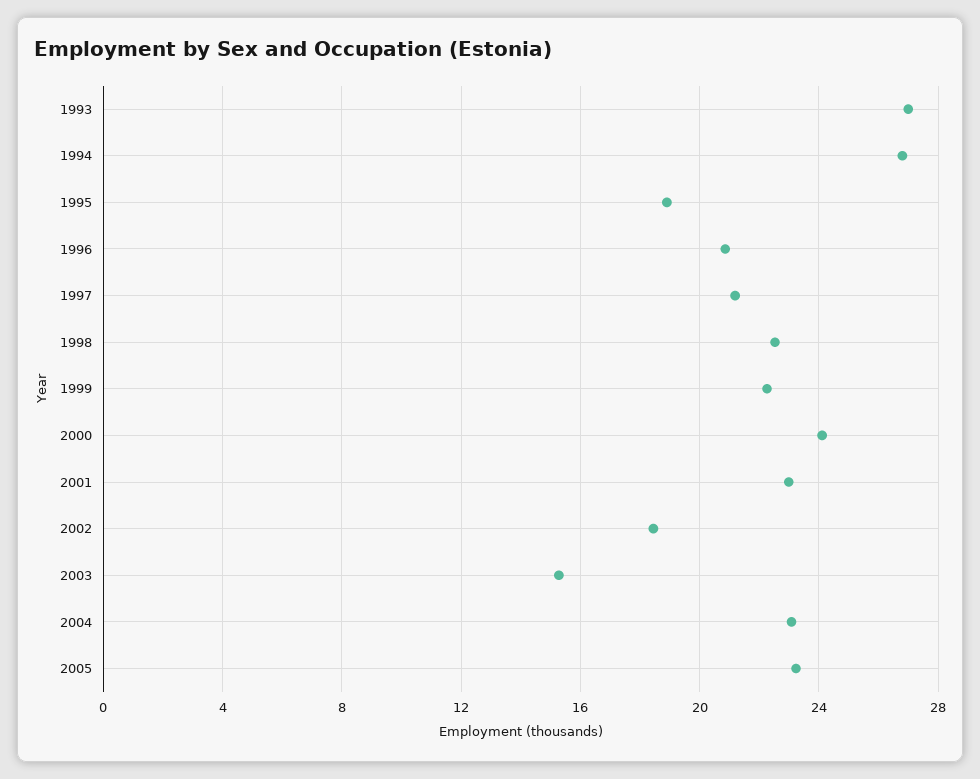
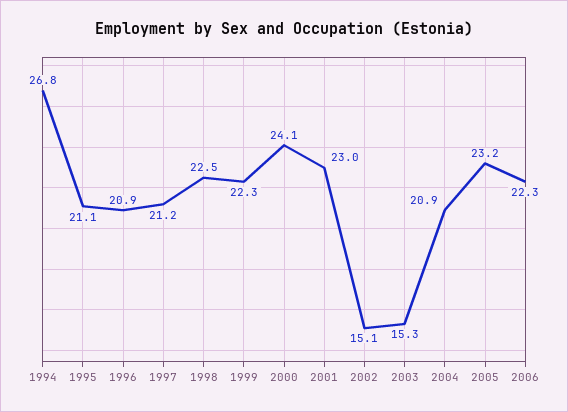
1993: 27 -> none
1995: 19 -> 21.1
2002: 18.5 -> 15.1
2004: 23 -> 20.9
2006: none -> 22.3

